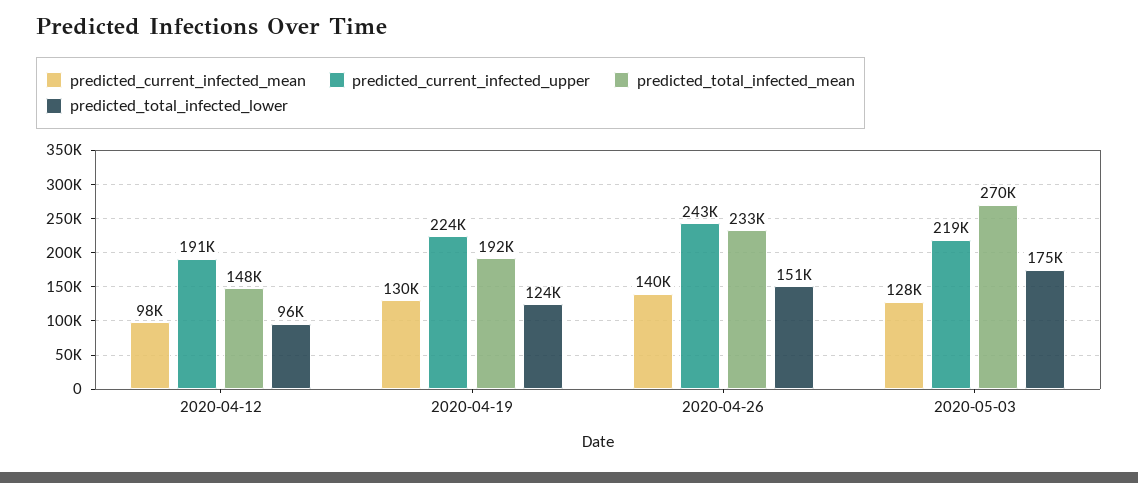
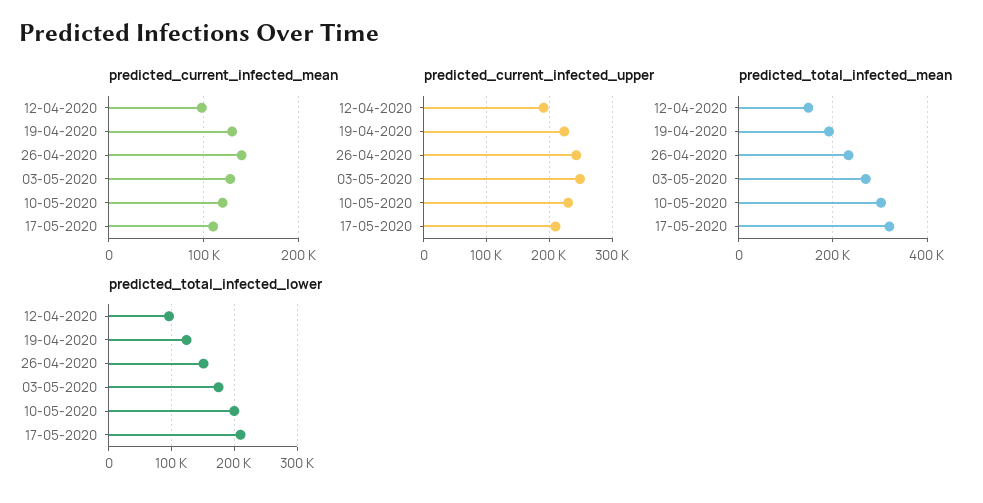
predicted_current_infected_upper, 2020-05-03: 219000 -> 250000
predicted_current_infected_mean, 10-05-2020: none -> 120000
predicted_current_infected_mean, 17-05-2020: none -> 110000
predicted_current_infected_upper, 10-05-2020: none -> 230000
predicted_current_infected_upper, 17-05-2020: none -> 210000
predicted_total_infected_mean, 10-05-2020: none -> 300000
predicted_total_infected_mean, 17-05-2020: none -> 320000
predicted_total_infected_lower, 10-05-2020: none -> 200000
predicted_total_infected_lower, 17-05-2020: none -> 210000

